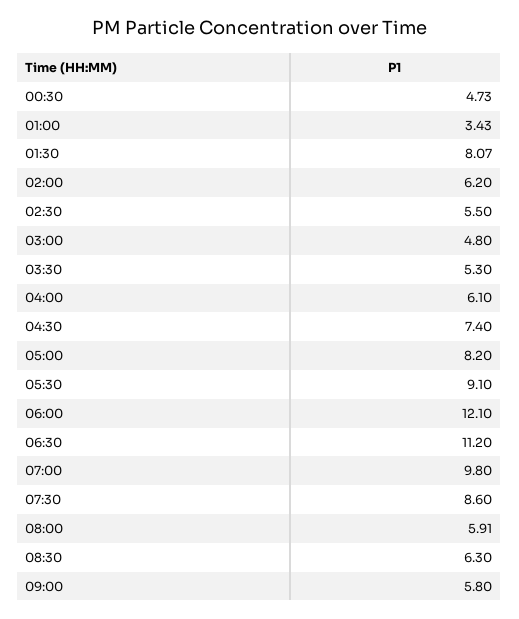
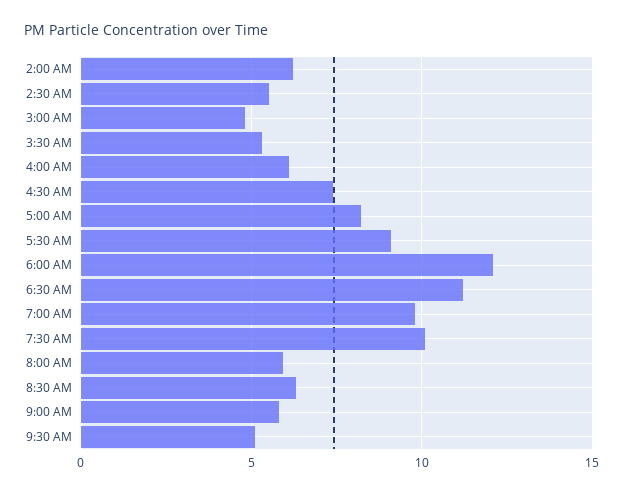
00:30: 4.73 -> none
01:00: 3.43 -> none
01:30: 8.07 -> none
07:30: 8.6 -> 10
9:30 AM: none -> 5

